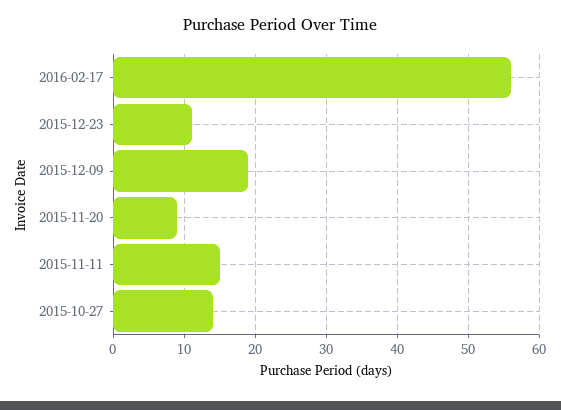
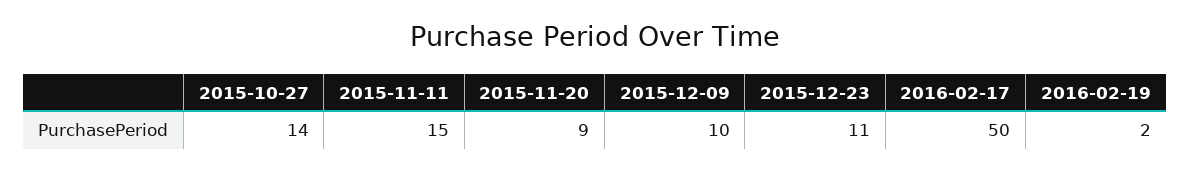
2016-02-17: 56 -> 50
2015-12-09: 19 -> 10
2016-02-19: none -> 2

